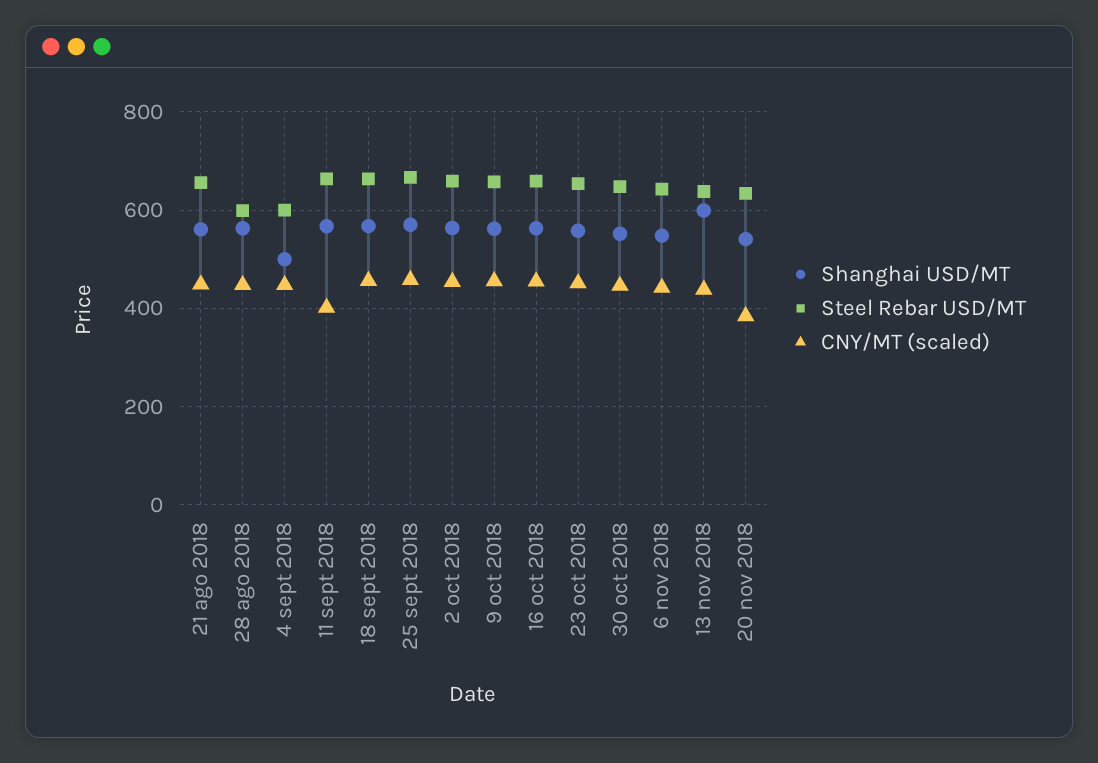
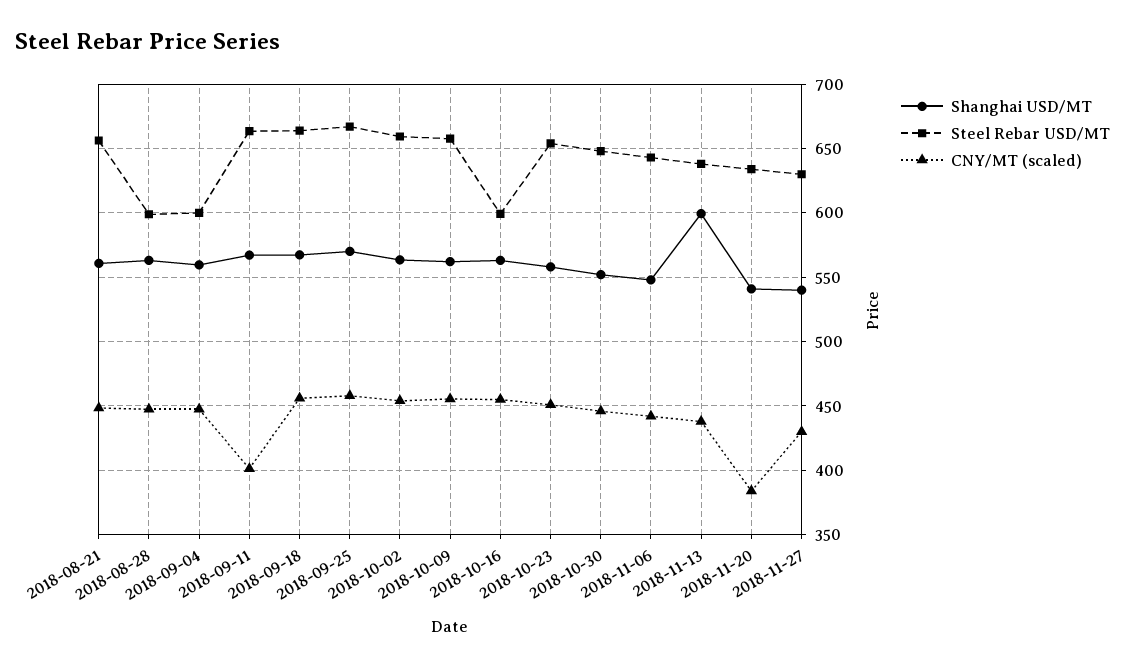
Shanghai USD/MT, 4 sept 2018: 500 -> 560
Steel Rebar USD/MT, 16 oct 2018: 660 -> 600
Shanghai USD/MT, 2018-11-27: none -> 540
Steel Rebar USD/MT, 2018-11-27: none -> 630
CNY/MT (scaled), 2018-11-27: none -> 430

